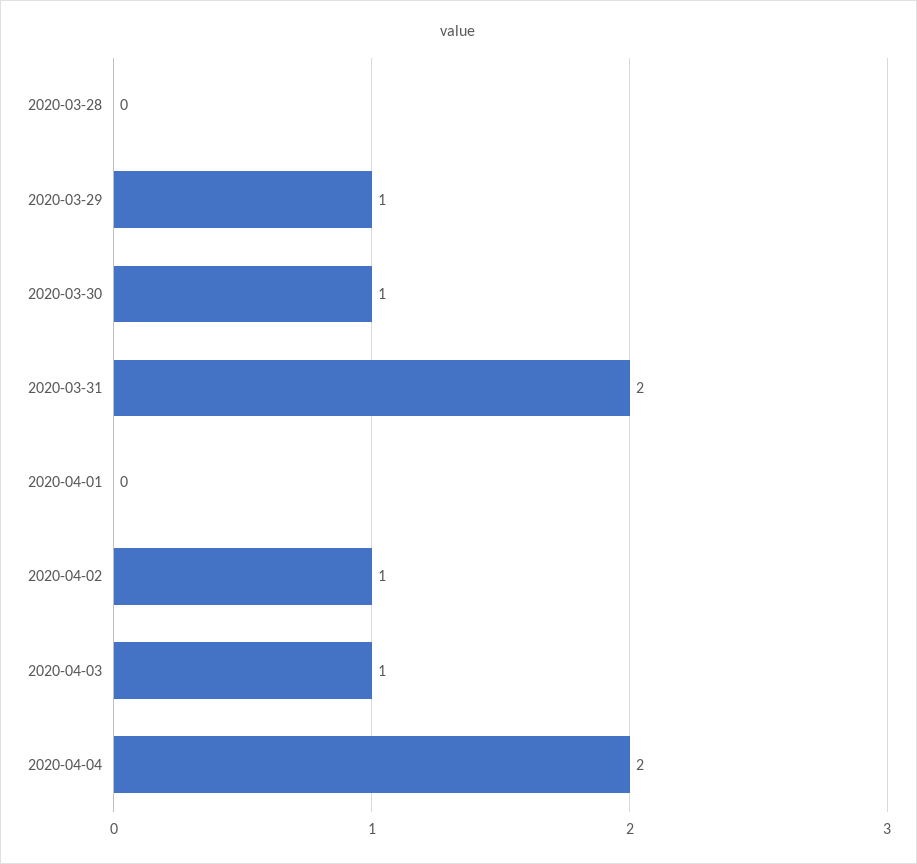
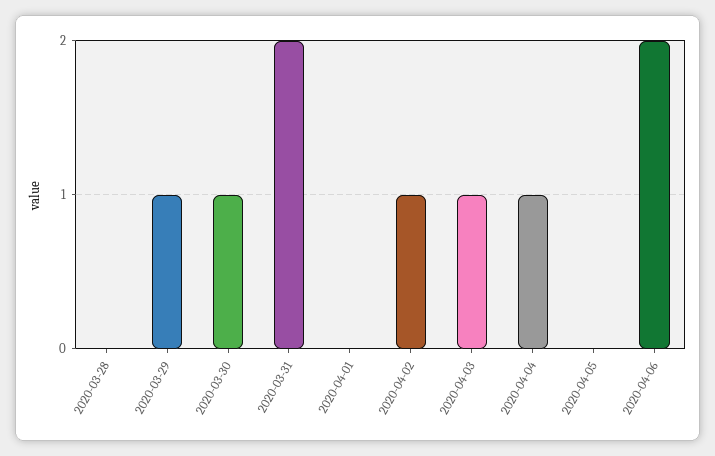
2020-04-04: 2 -> 1
2020-04-05: none -> 0
2020-04-06: none -> 2

